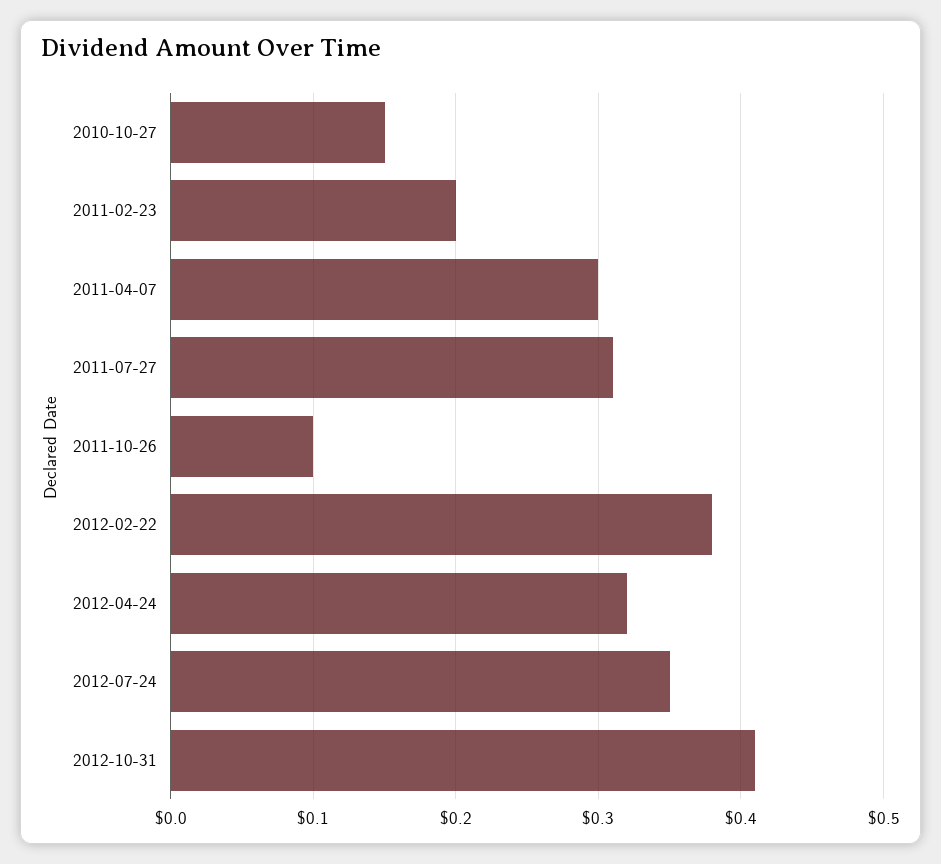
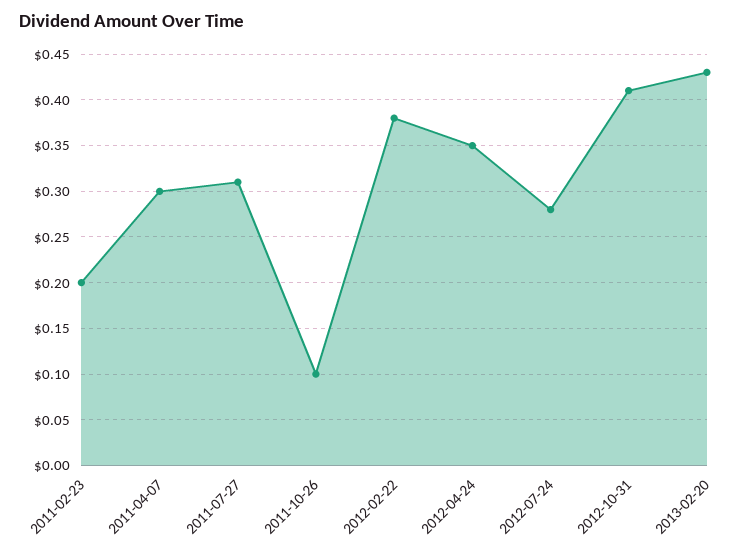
2010-10-27: 0.15 -> none
2012-04-24: 0.32 -> 0.35
2012-07-24: 0.35 -> 0.28
2013-02-20: none -> 0.43

